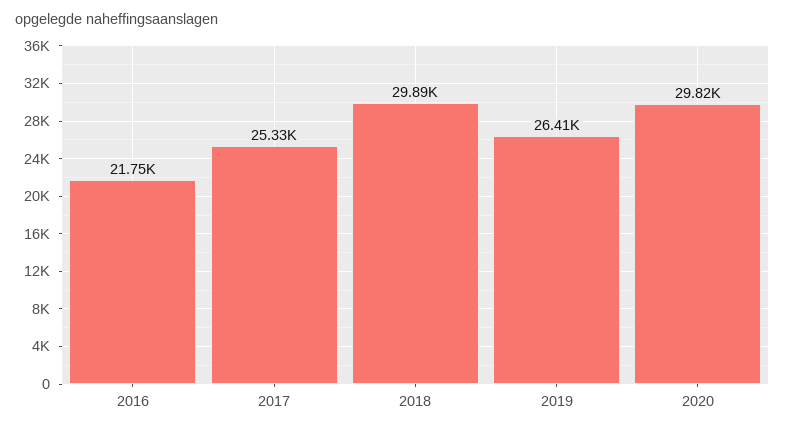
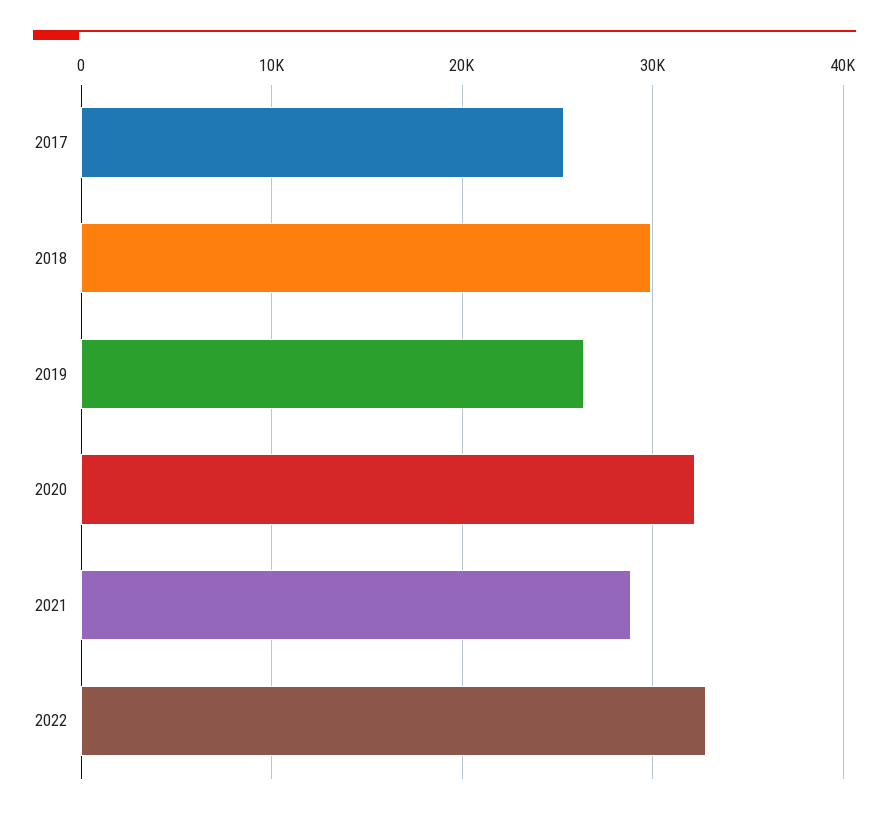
2016: 21750 -> none
2020: 29820 -> 32000
2021: none -> 29000
2022: none -> 33000

